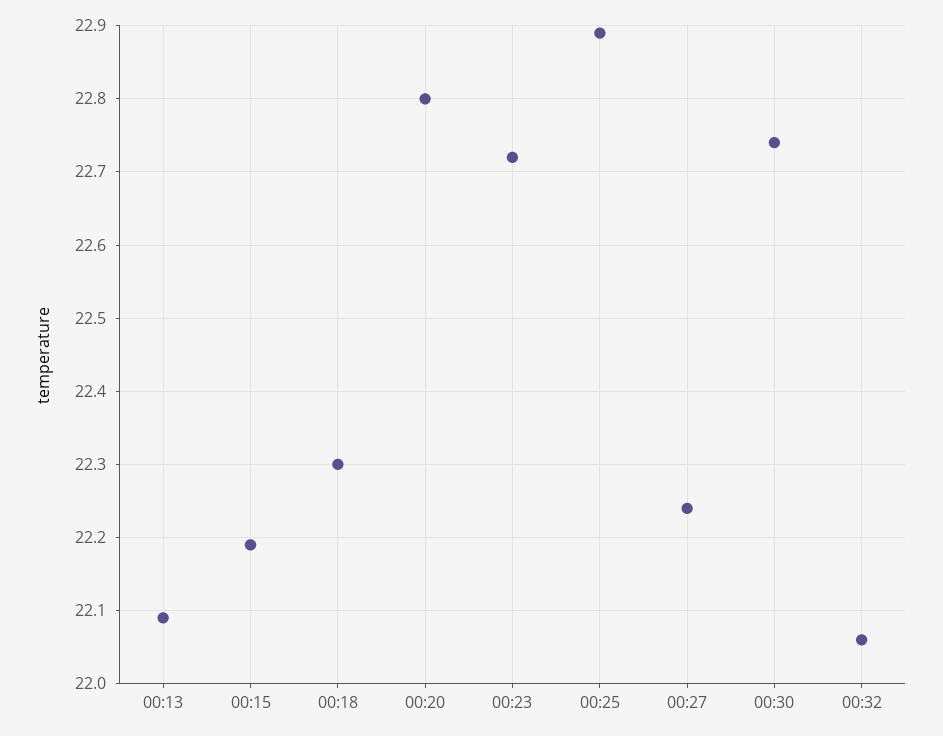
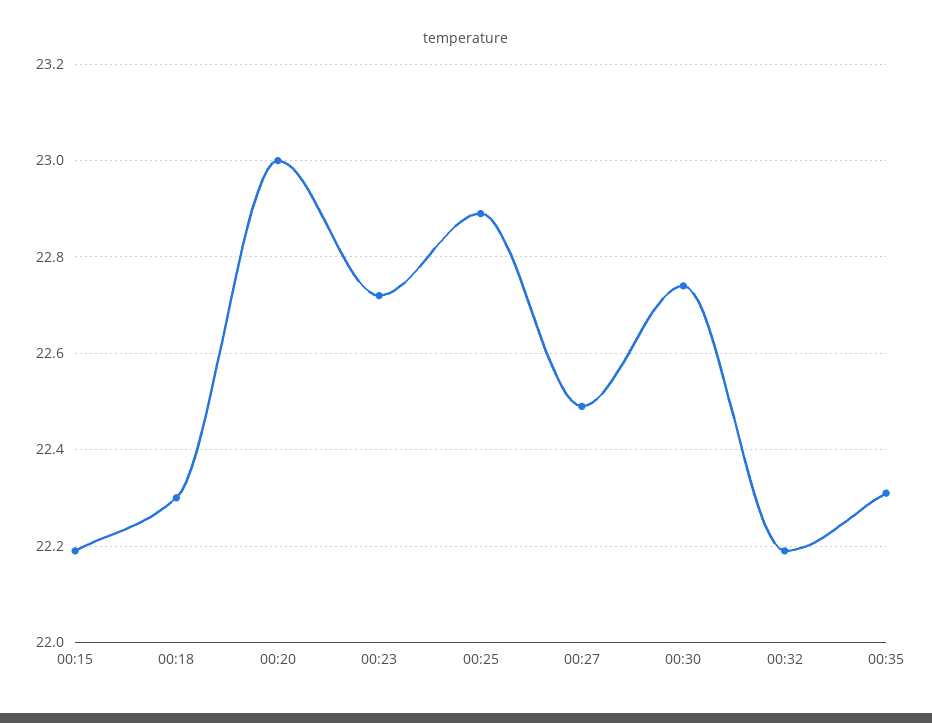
00:13: 22.09 -> none
00:20: 22.8 -> 23
00:27: 22.24 -> 22.5
00:32: 22.06 -> 22.2
00:35: none -> 22.3

